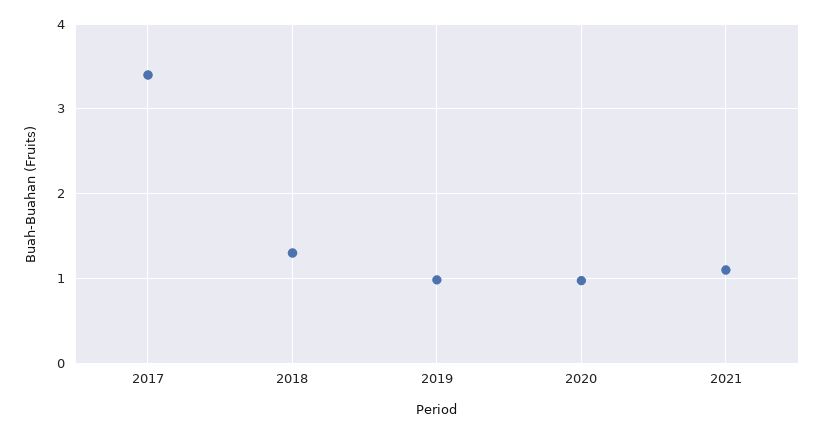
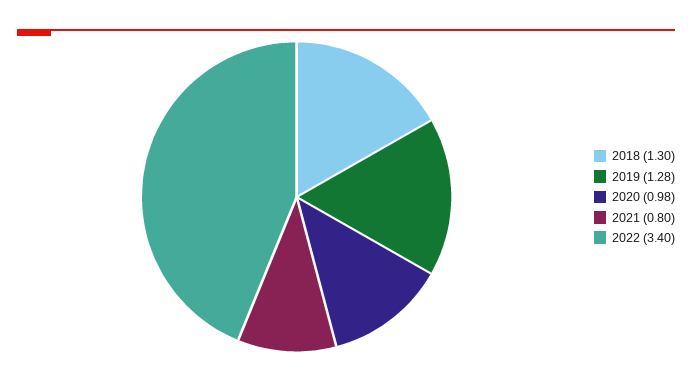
2017: 3.4 -> none
2019: 1 -> 1.28
2021: 1.1 -> 0.8
2022: none -> 3.4

